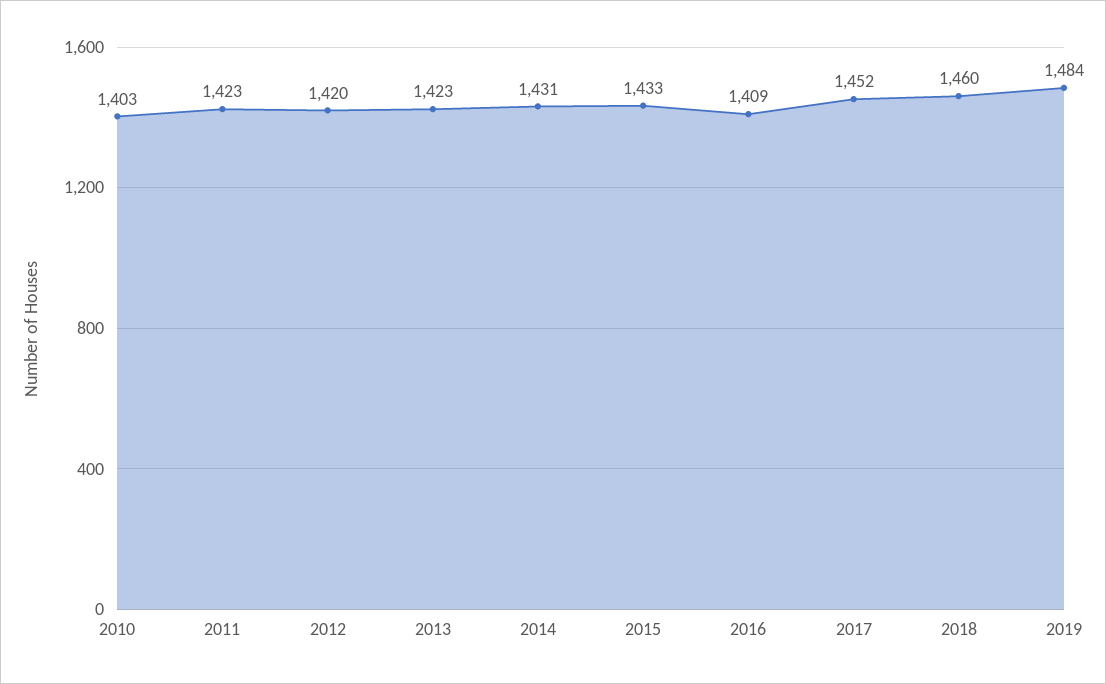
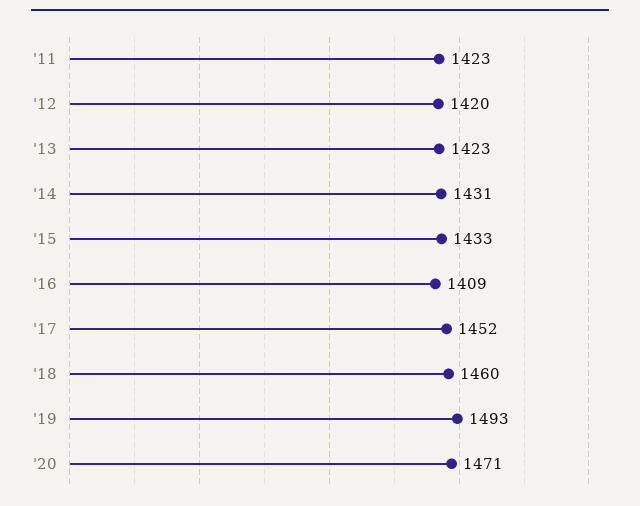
2010: 1403 -> none
2019: 1484 -> 1493
'20: none -> 1471

